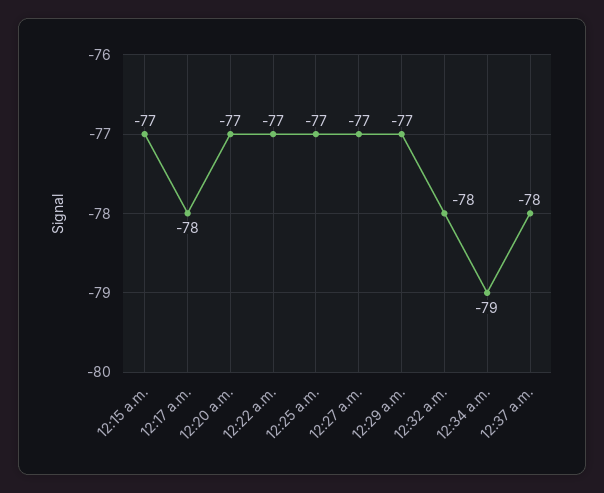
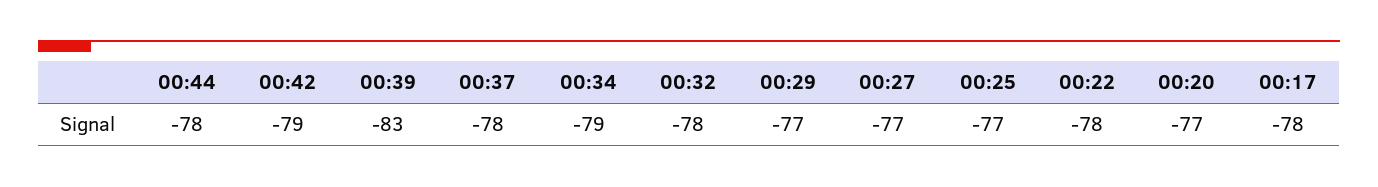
12:15 a.m.: -77 -> none
12:22 a.m.: -77 -> -78
00:44: none -> -78
00:42: none -> -79
00:39: none -> -83

